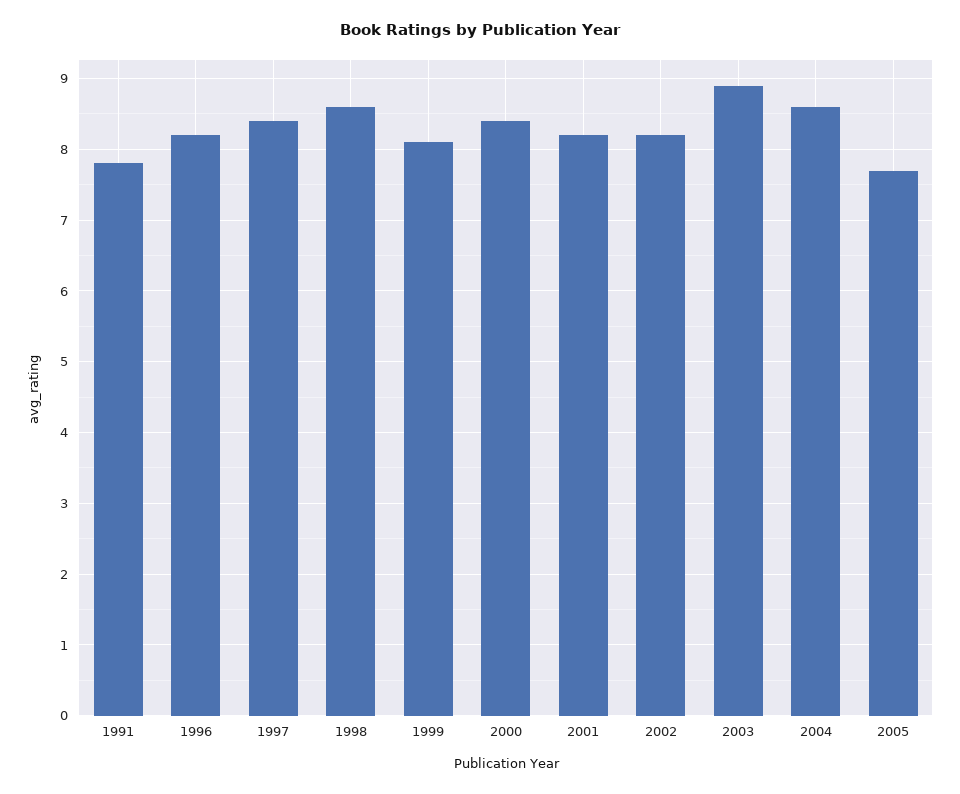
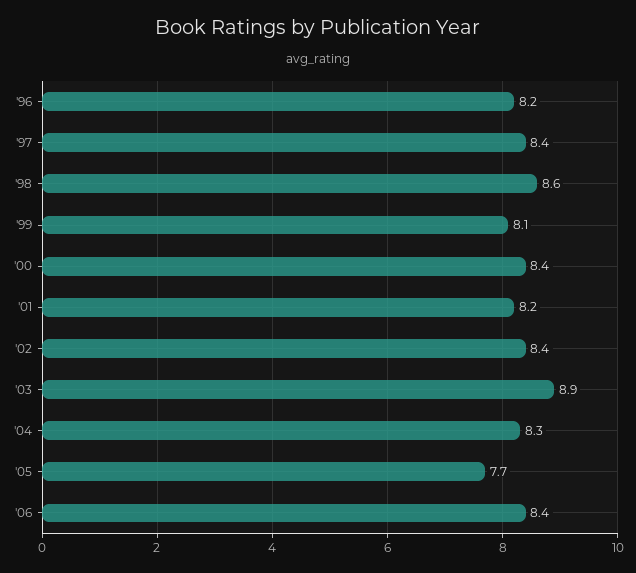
1991: 7.8 -> none
2002: 8.2 -> 8.4
2004: 8.6 -> 8.3
'06: none -> 8.4

